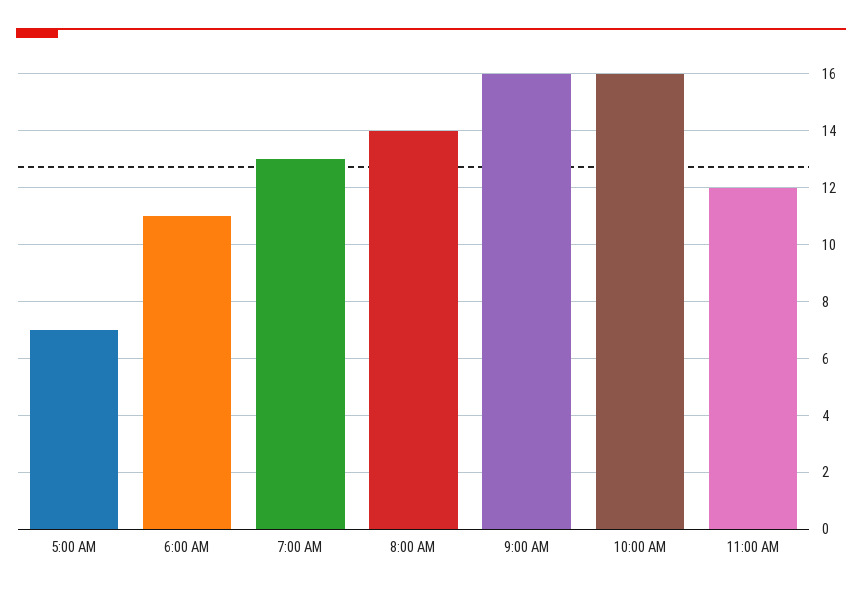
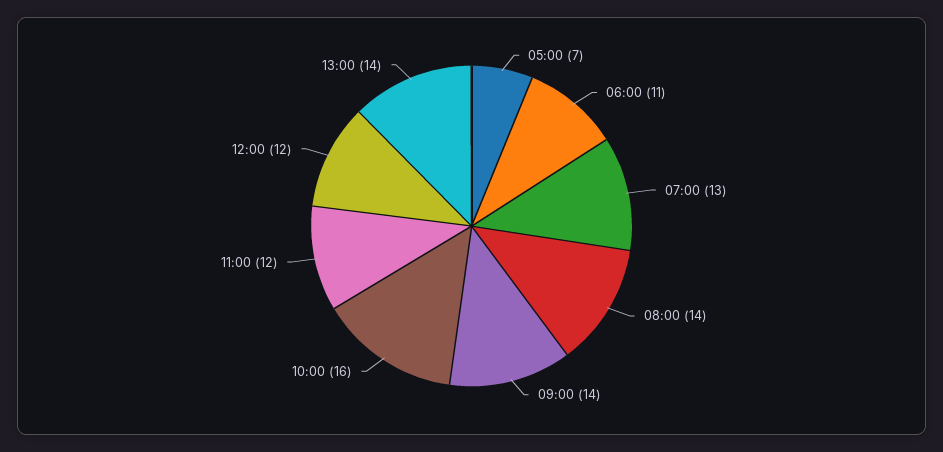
9:00 AM: 16 -> 14
12:00: none -> 12
13:00: none -> 14

